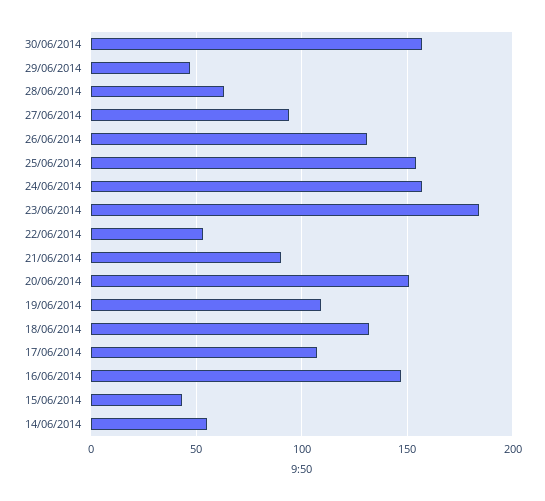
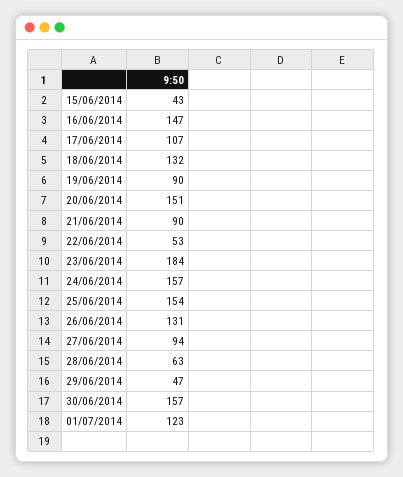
19/06/2014: 110 -> 90
14/06/2014: 55 -> none
01/07/2014: none -> 123

